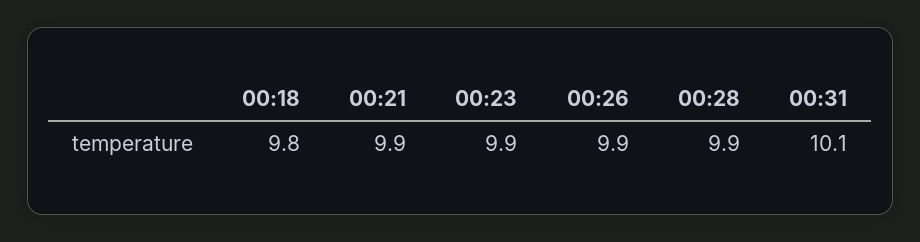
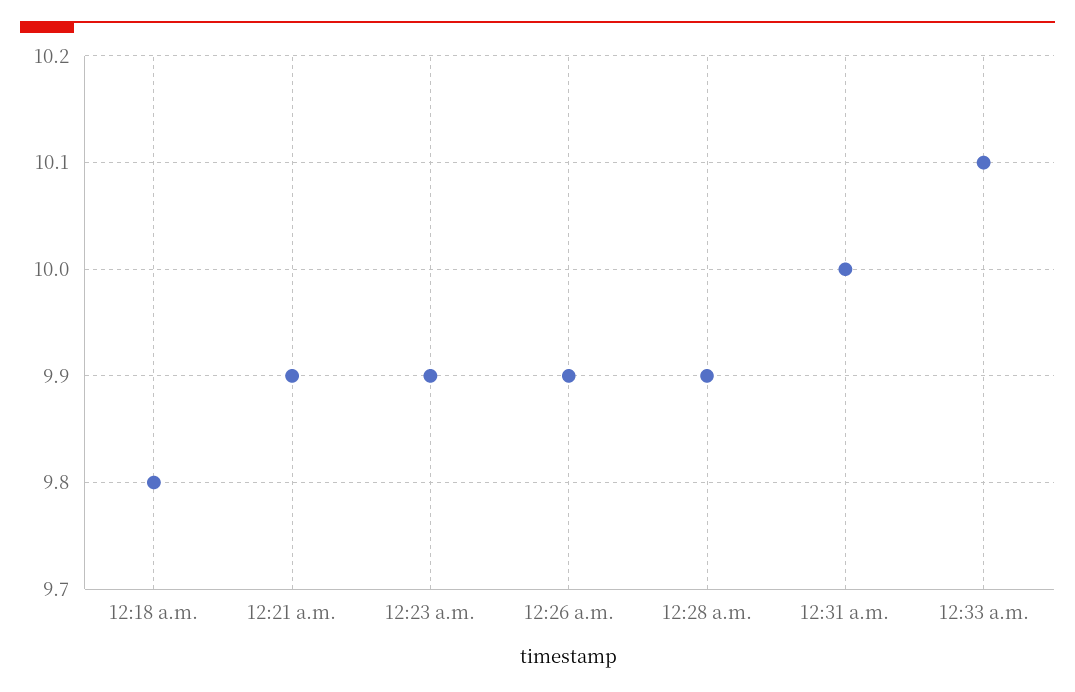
00:31: 10.1 -> 10
12:33 a.m.: none -> 10.1

